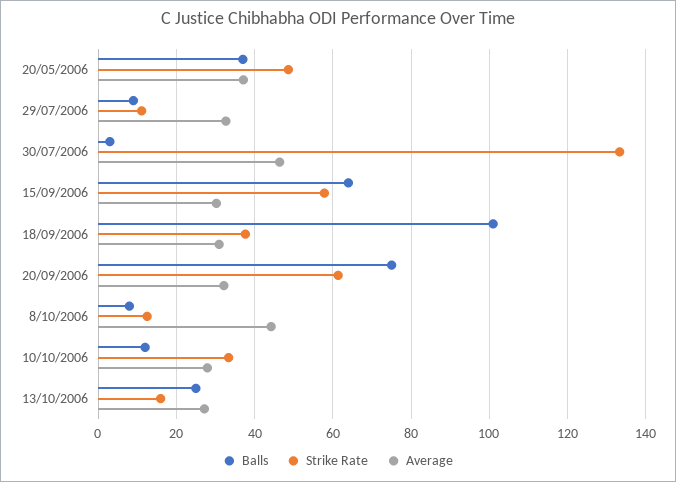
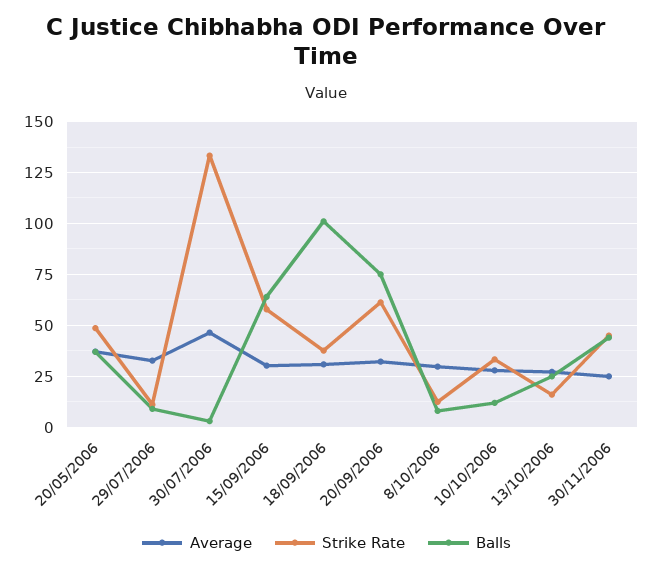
Average, 8/10/2006: 44 -> 30
Average, 30/11/2006: none -> 25
Strike Rate, 30/11/2006: none -> 45
Balls, 30/11/2006: none -> 45

